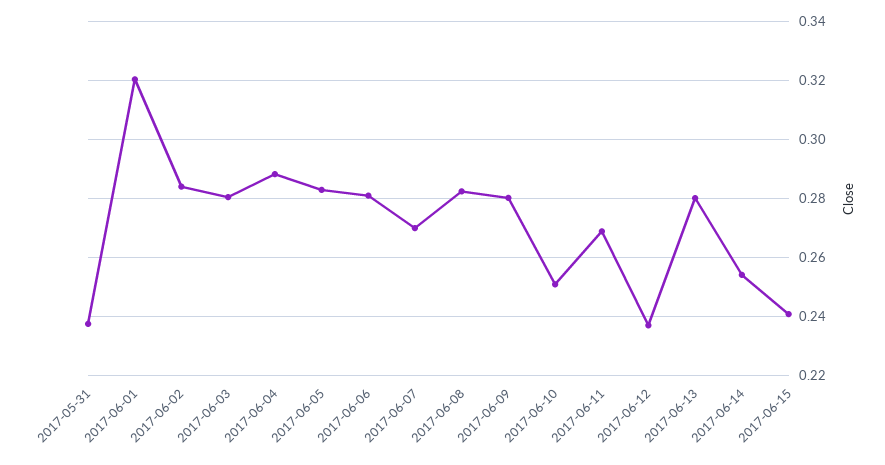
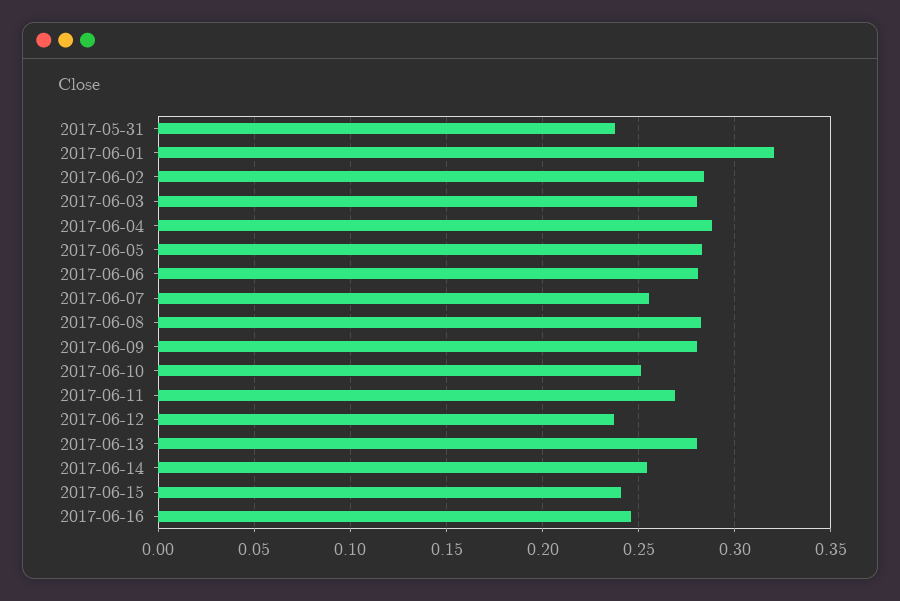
2017-06-07: 0.27 -> 0.255
2017-06-16: none -> 0.245

